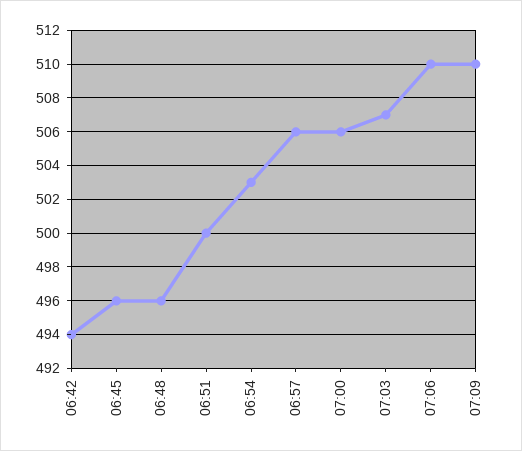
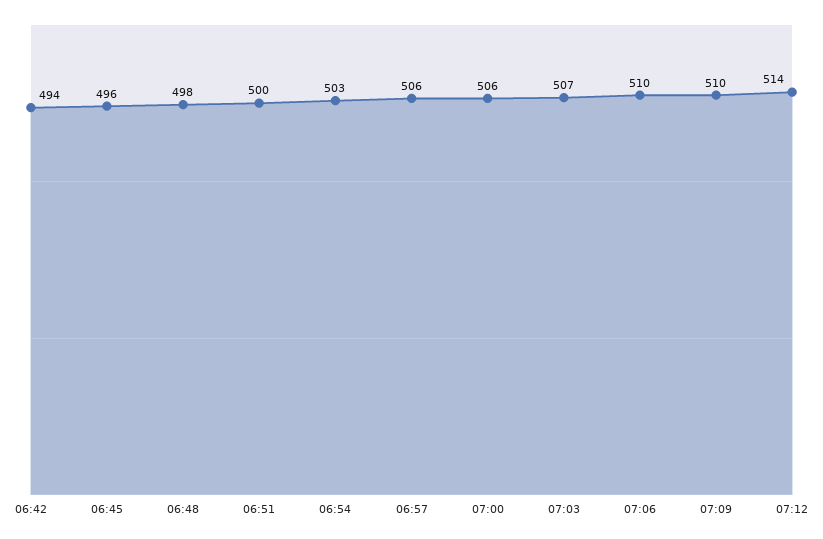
06:48: 496 -> 498
07:12: none -> 514

